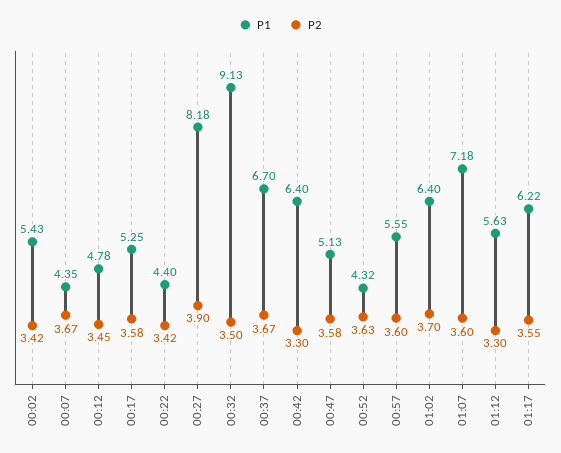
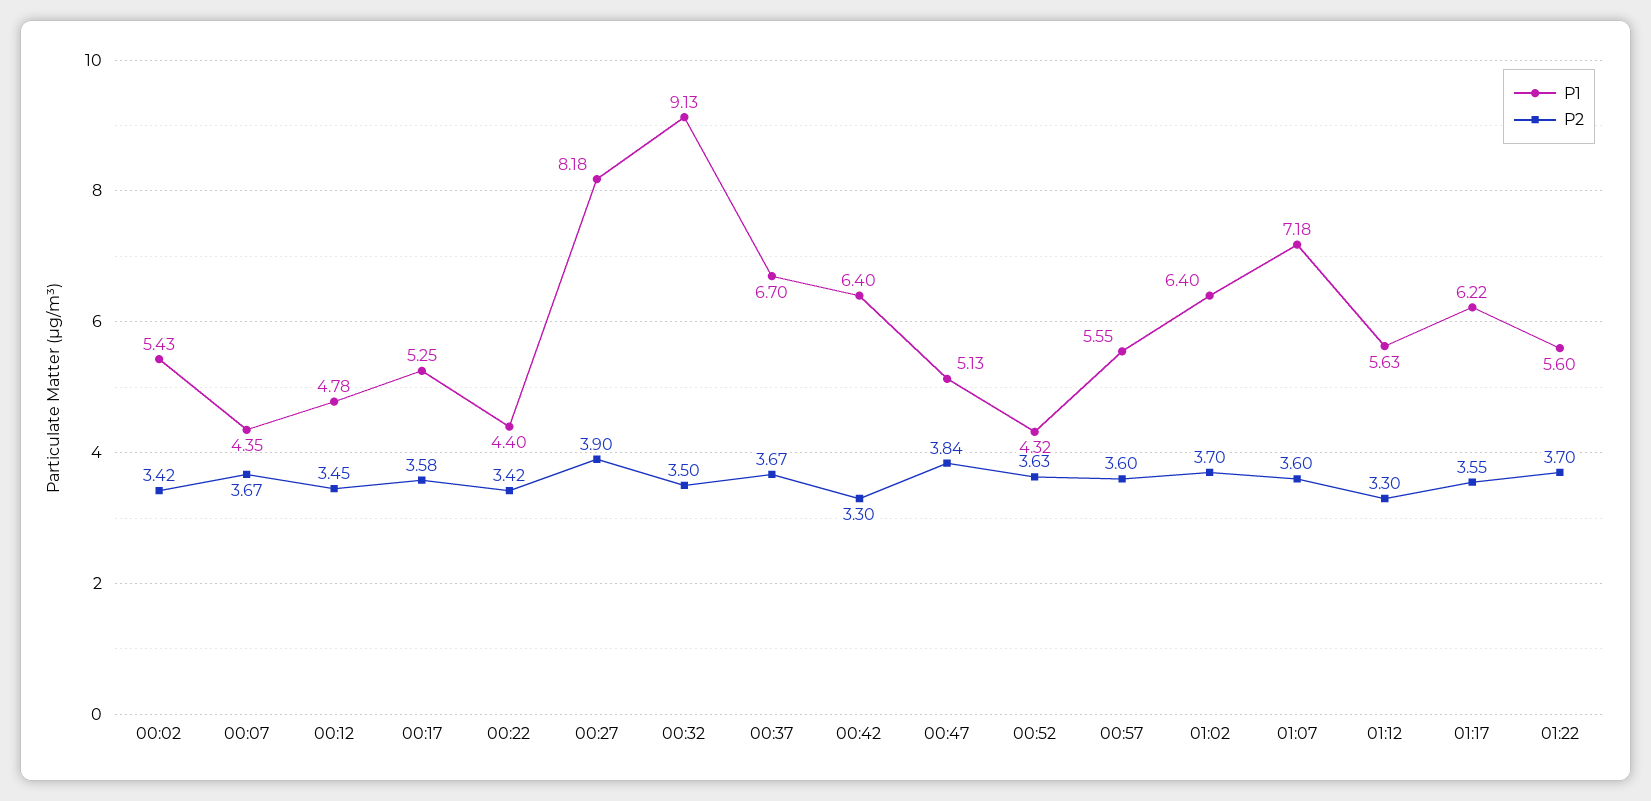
P2, 00:47: 3.58 -> 3.84
P1, 01:22: none -> 5.6
P2, 01:22: none -> 3.7

